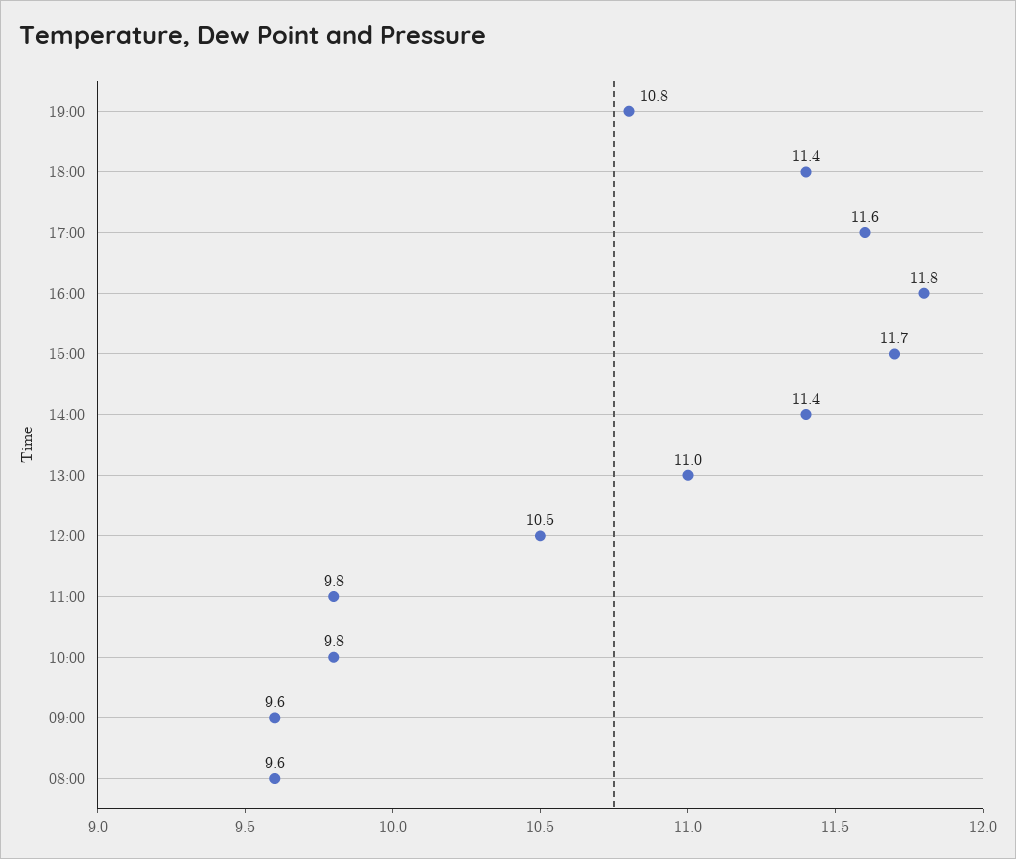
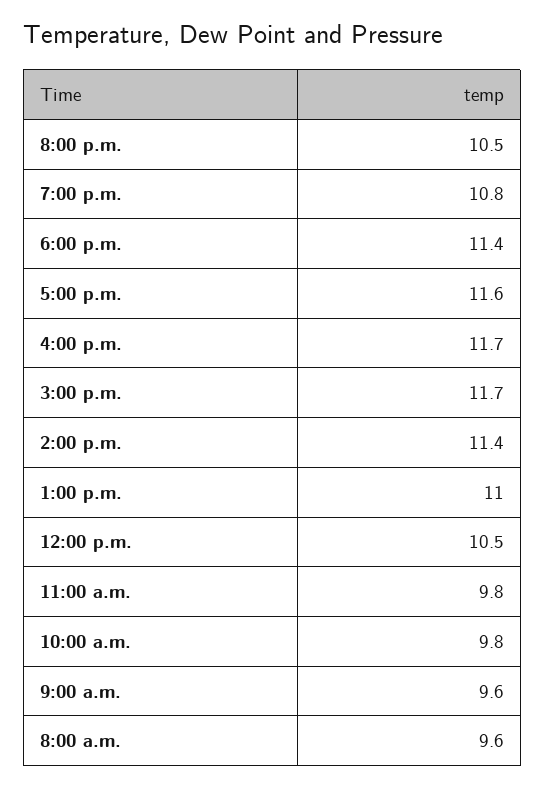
16:00: 11.8 -> 11.7
8:00 p.m.: none -> 10.5

